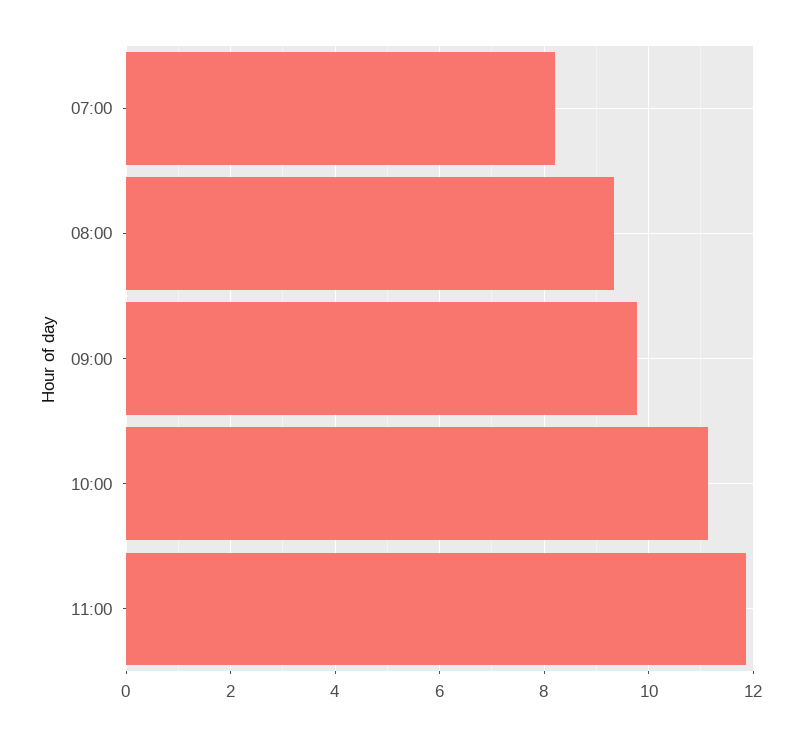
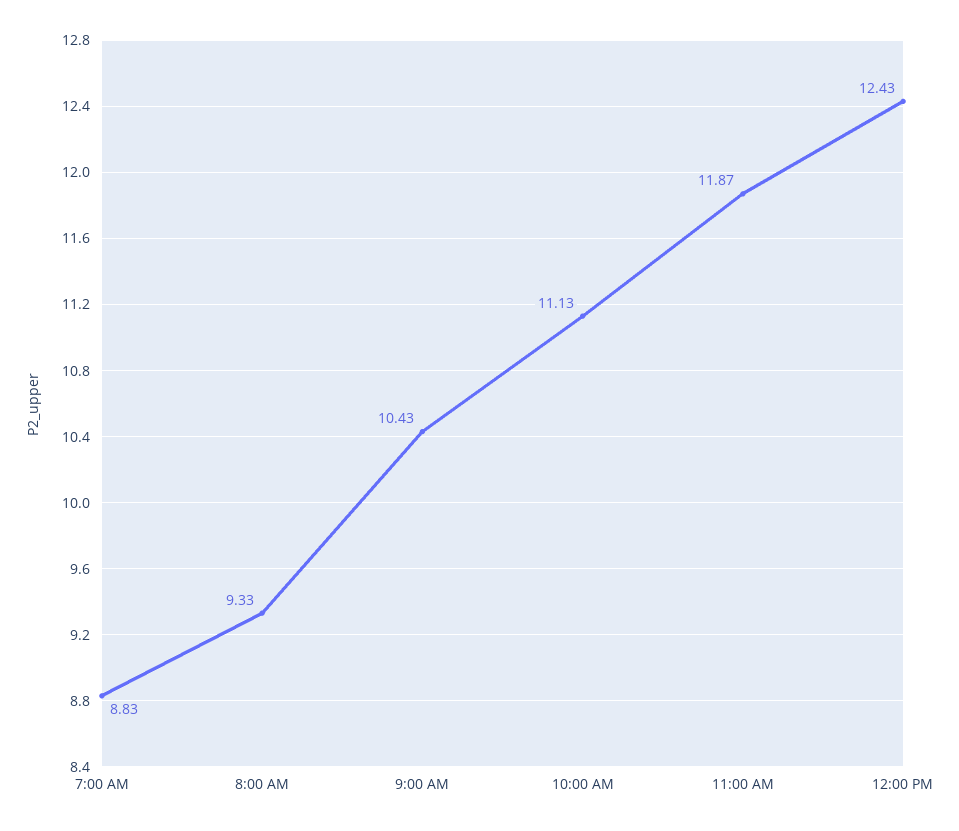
07:00: 8.2 -> 8.83
09:00: 9.8 -> 10.43
12:00 PM: none -> 12.43

